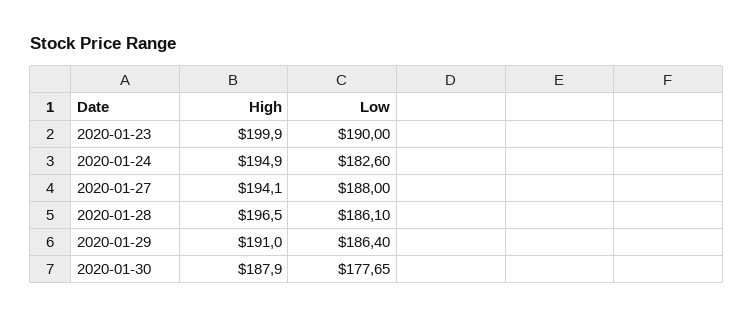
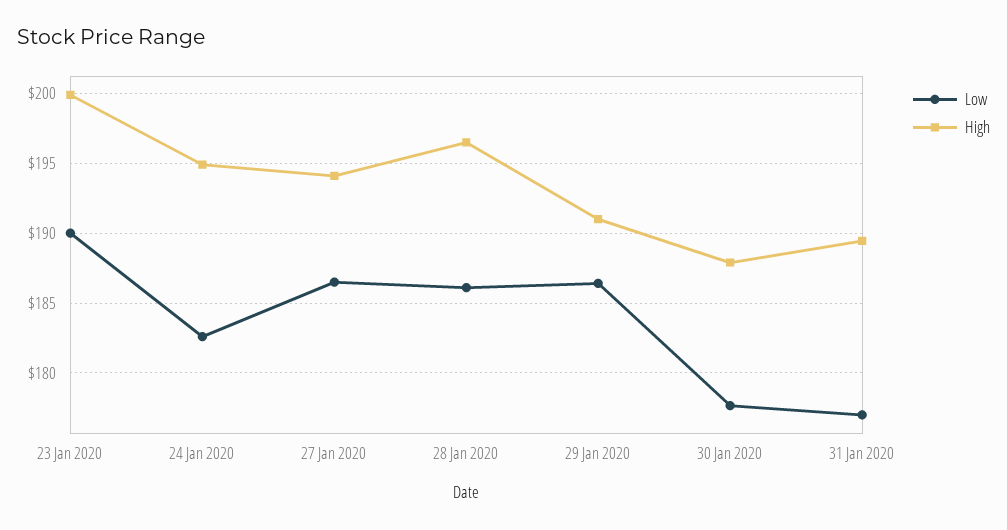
Low, 2020-01-27: 188 -> 186.5
Low, 31 Jan 2020: none -> 177
High, 31 Jan 2020: none -> 189.5

